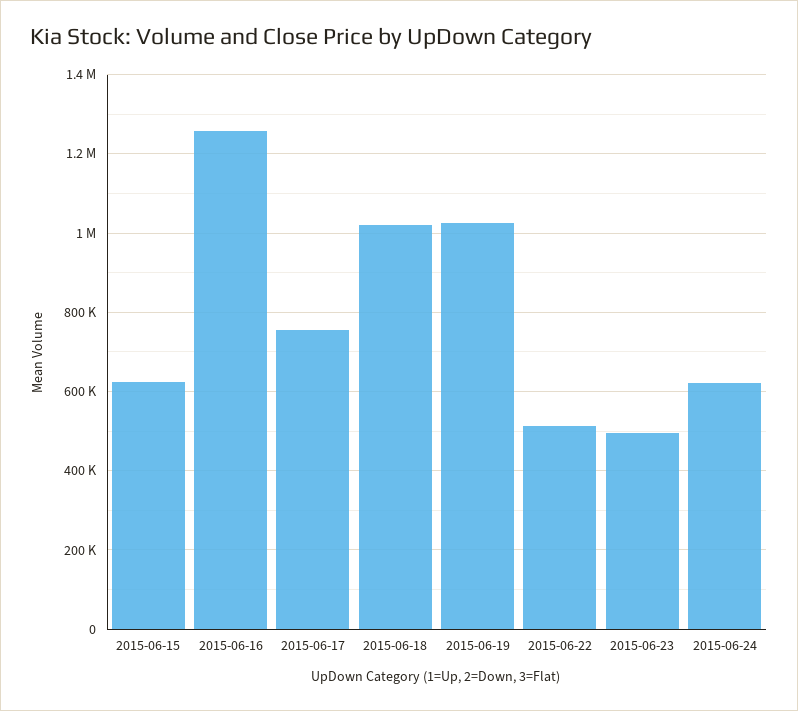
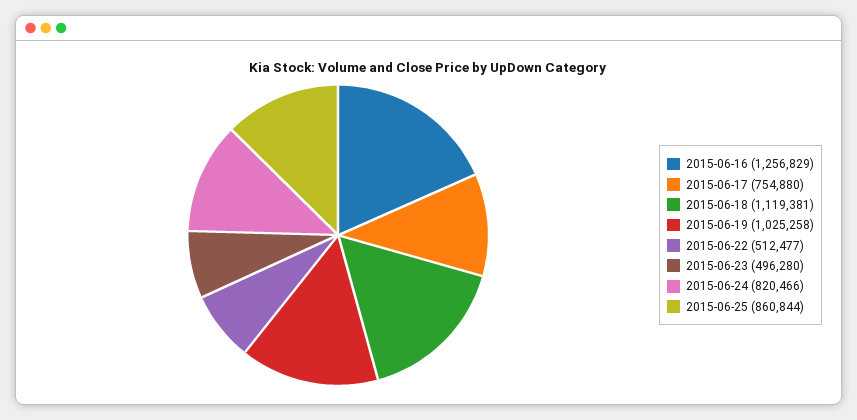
2015-06-15: 620000 -> none
2015-06-18: 1020000 -> 1119381
2015-06-24: 620000 -> 820466
2015-06-25: none -> 860844

